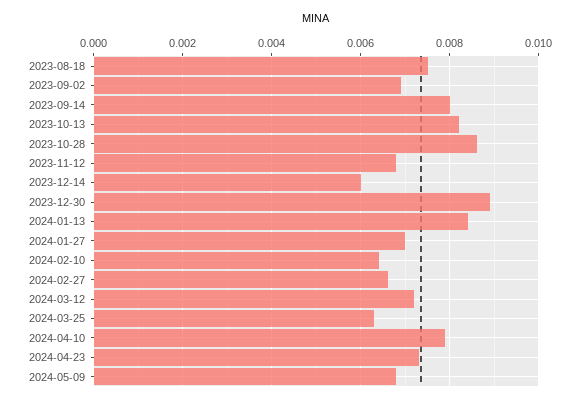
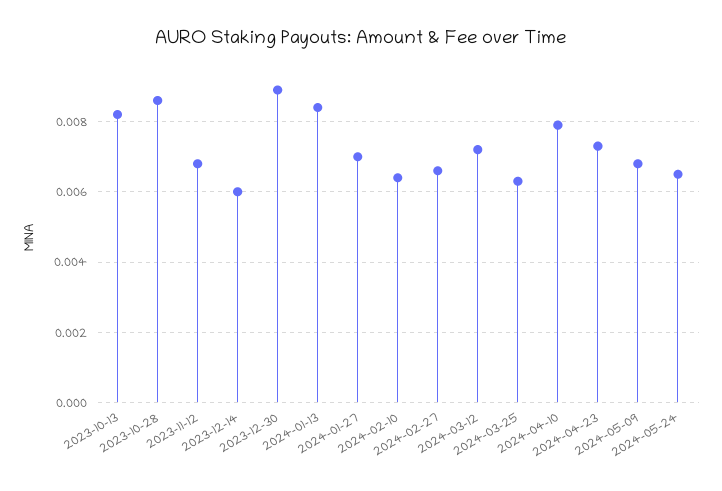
2023-08-18: 0.0075 -> none
2023-09-02: 0.007 -> none
2023-09-14: 0.008 -> none
2024-05-24: none -> 0.0065

